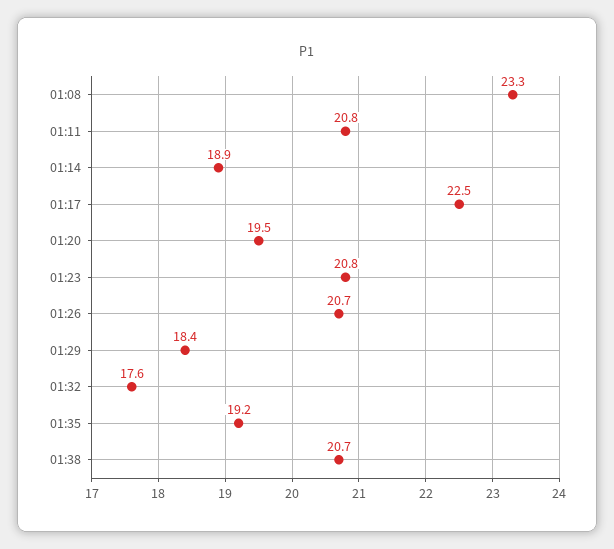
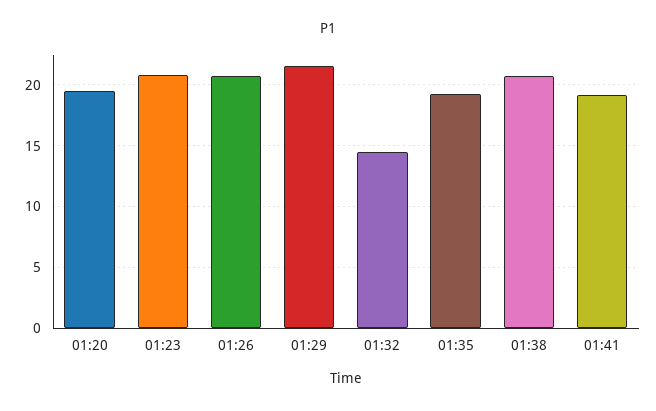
01:08: 23.3 -> none
01:11: 20.8 -> none
01:14: 18.9 -> none
01:17: 22.5 -> none
01:29: 18.4 -> 21.5
01:32: 17.6 -> 14.5
01:41: none -> 19

